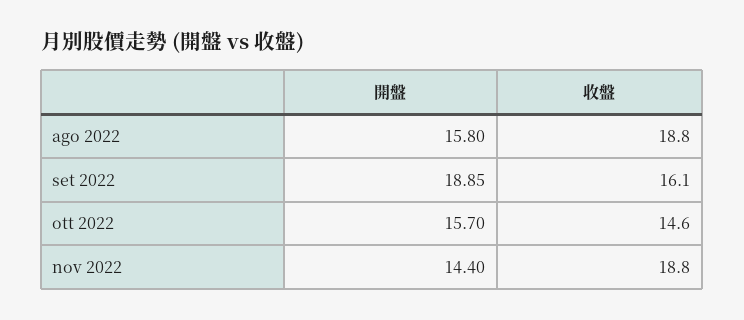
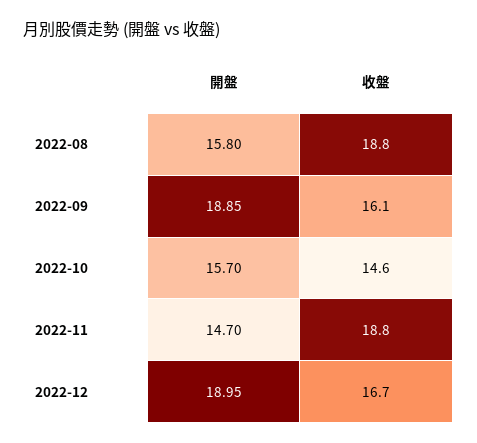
開盤, nov 2022: 14.4 -> 14.7
開盤, 2022-12: none -> 18.95
收盤, 2022-12: none -> 16.7

